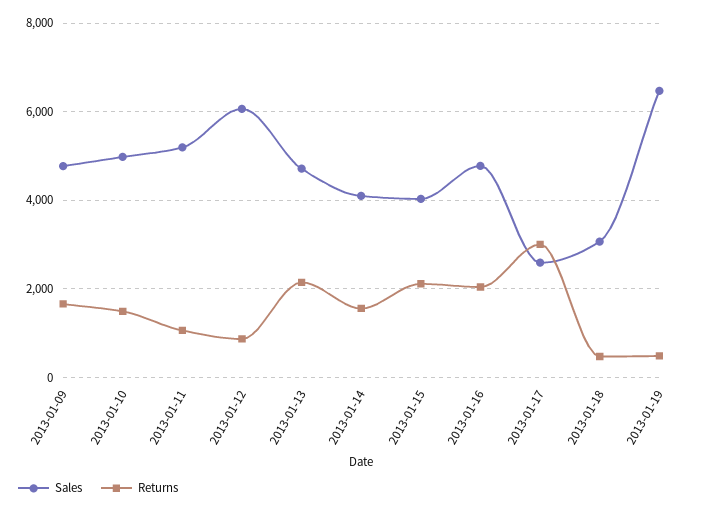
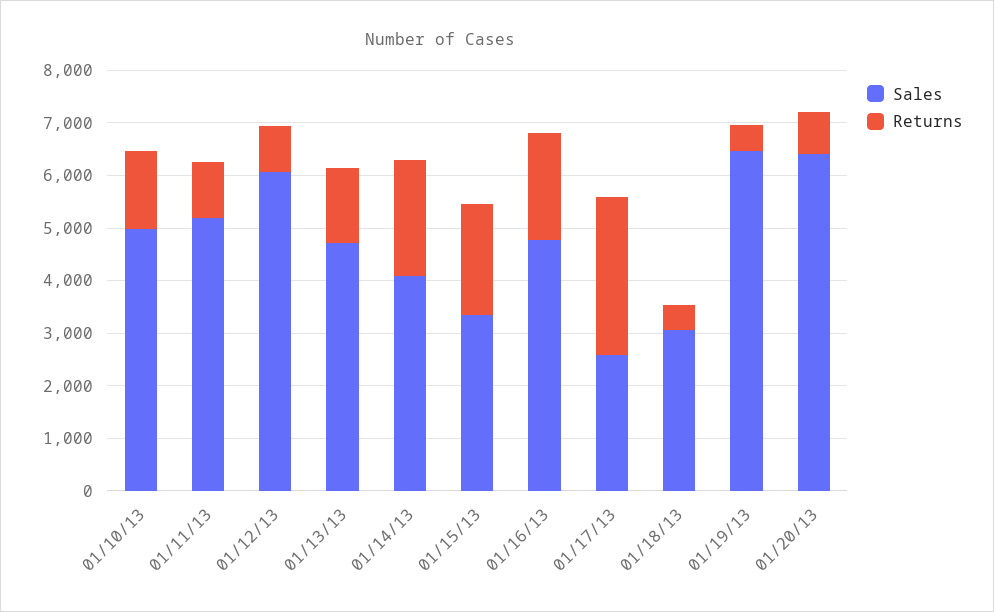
Sales, 2013-01-09: 4800 -> none
Returns, 2013-01-09: 1600 -> none
Returns, 2013-01-13: 2200 -> 1400
Returns, 2013-01-14: 1600 -> 2200
Sales, 2013-01-15: 4000 -> 3400
Sales, 01/20/13: none -> 6400
Returns, 01/20/13: none -> 800

